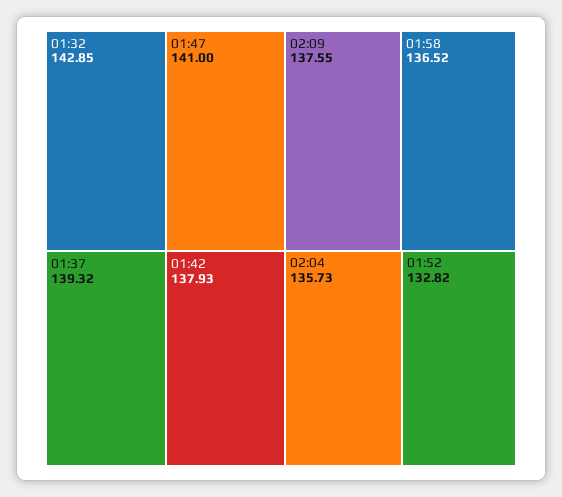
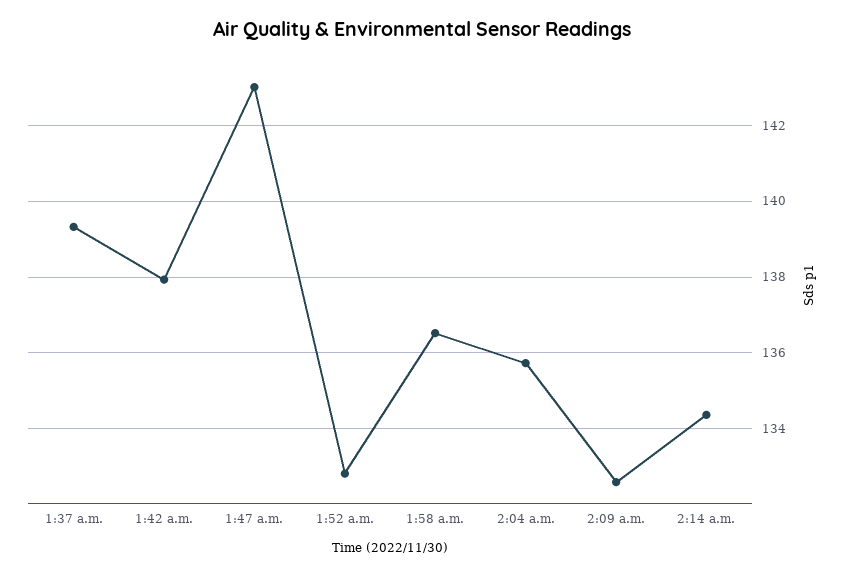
01:32: 142.85 -> none
01:47: 141 -> 143
02:09: 137.55 -> 132.6
2:14 a.m.: none -> 134.4

